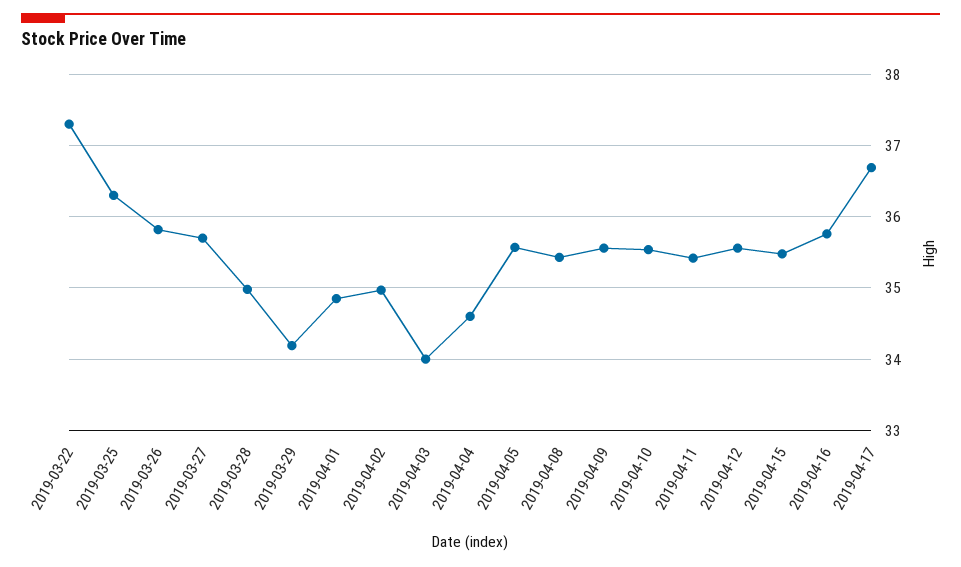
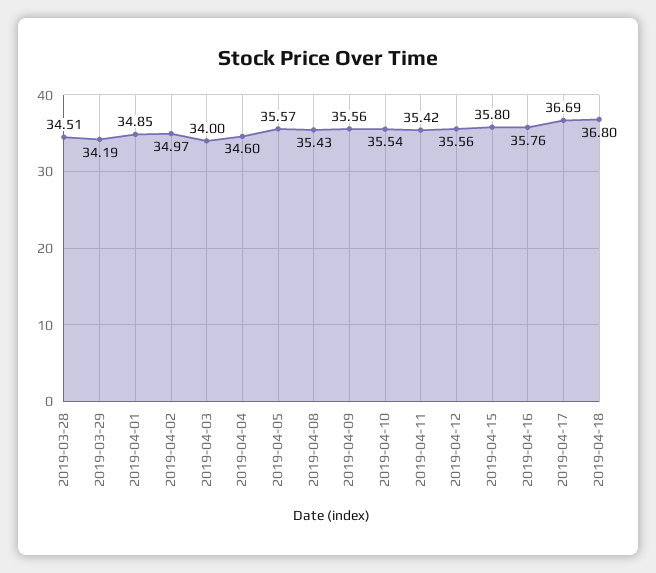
2019-03-22: 37.3 -> none
2019-03-25: 36.3 -> none
2019-03-26: 35.8 -> none
2019-03-27: 35.7 -> none
2019-03-28: 35 -> 34.51
2019-04-15: 35.5 -> 35.8
2019-04-18: none -> 36.8

